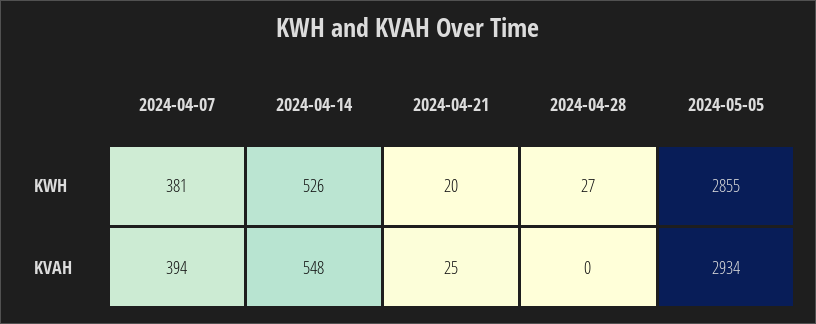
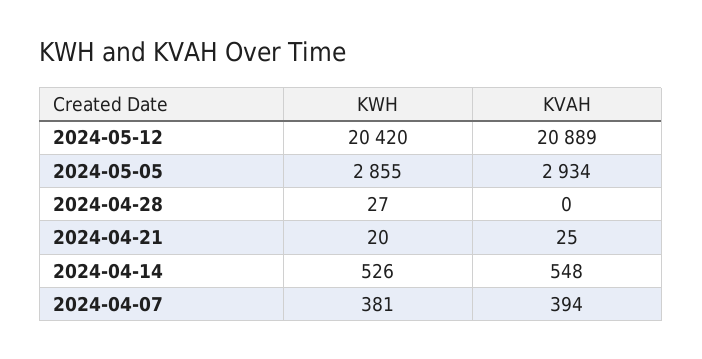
2024-05-12, KWH: none -> 20420
2024-05-12, KVAH: none -> 20889

